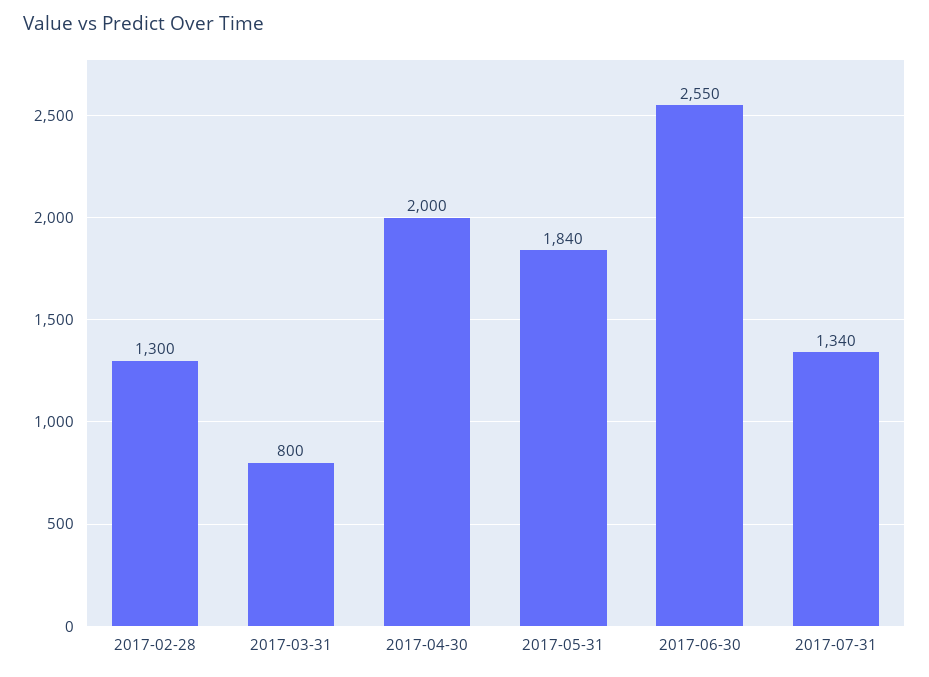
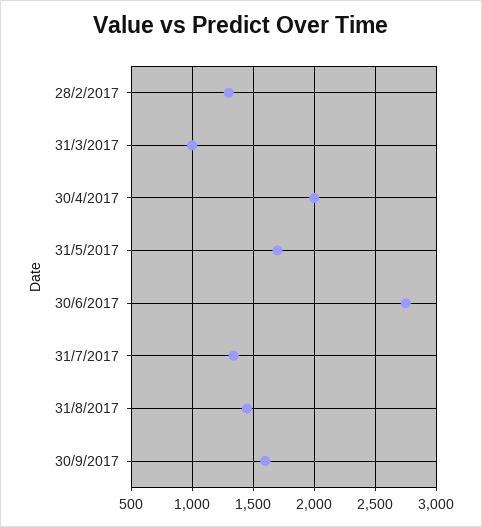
2017-03-31: 800 -> 1000
2017-05-31: 1840 -> 1700
2017-06-30: 2550 -> 2750
31/8/2017: none -> 1450
30/9/2017: none -> 1600

